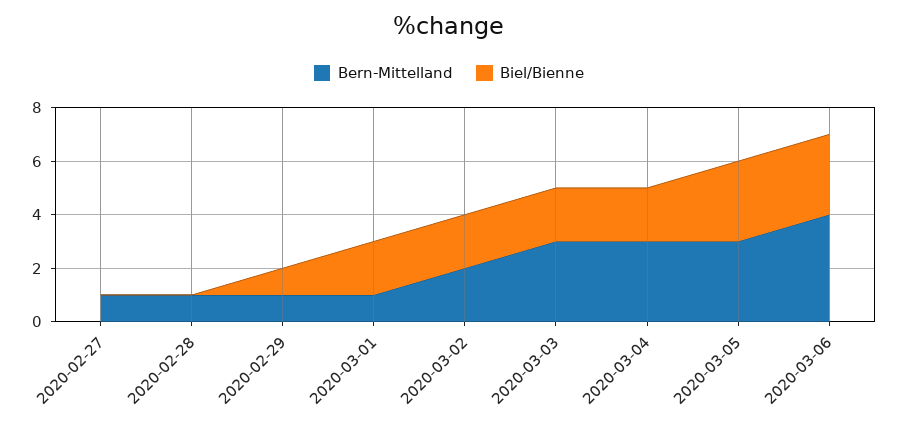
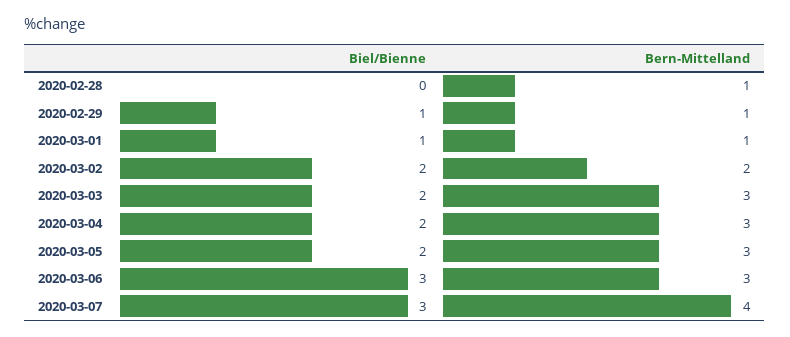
Bern-Mittelland, 2020-02-27: 1 -> none
Biel/Bienne, 2020-02-27: 0 -> none
Biel/Bienne, 2020-03-01: 2 -> 1
Biel/Bienne, 2020-03-05: 3 -> 2
Bern-Mittelland, 2020-03-06: 4 -> 3
Biel/Bienne, 2020-03-07: none -> 3
Bern-Mittelland, 2020-03-07: none -> 4

